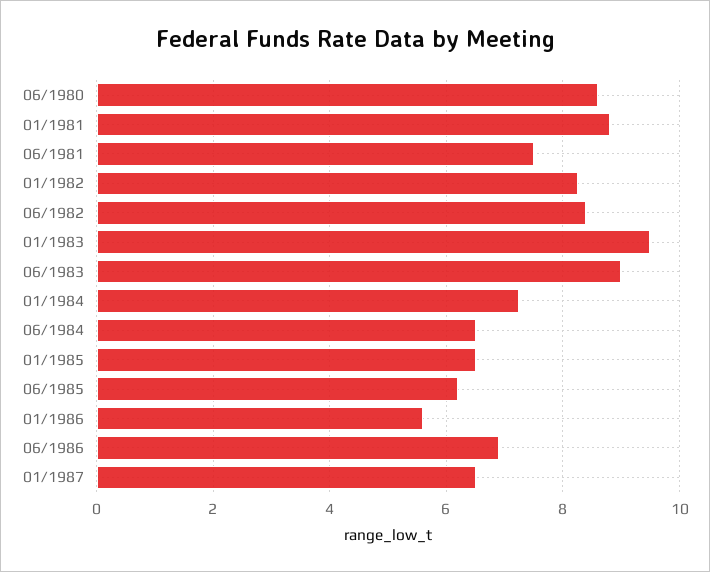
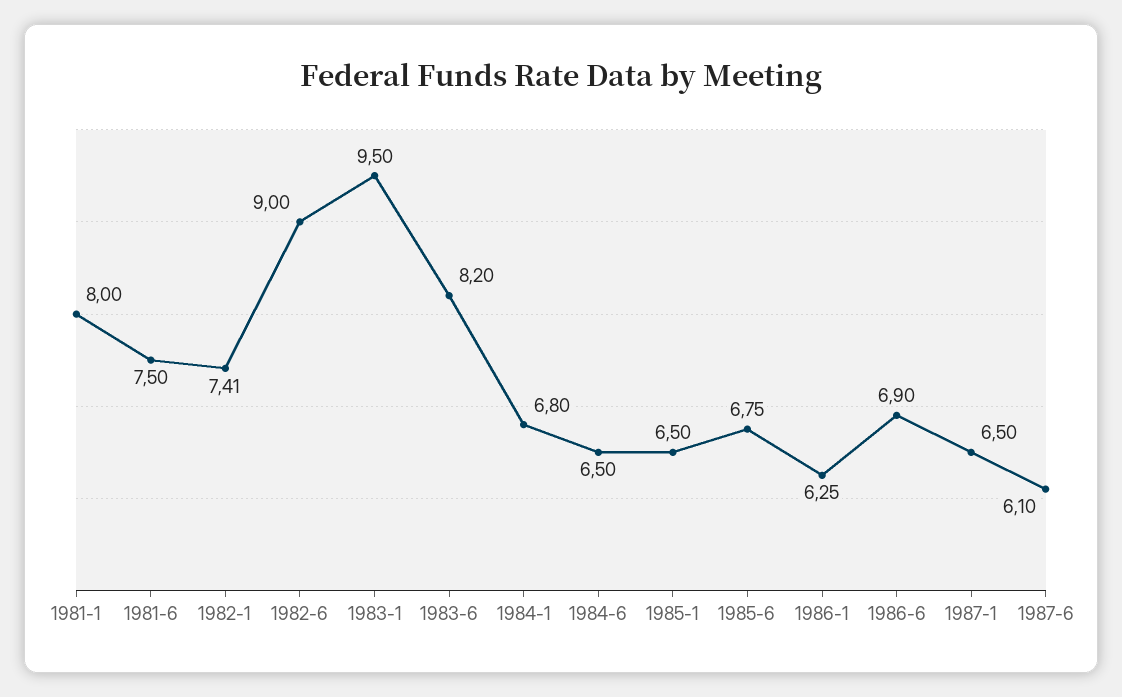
06/1980: 8.6 -> none
01/1981: 8.8 -> 8
01/1982: 8.2 -> 7.41
06/1982: 8.4 -> 9
06/1983: 9 -> 8.2
01/1984: 7.2 -> 6.8
06/1985: 6.2 -> 6.75
01/1986: 5.6 -> 6.25
1987-6: none -> 6.1

